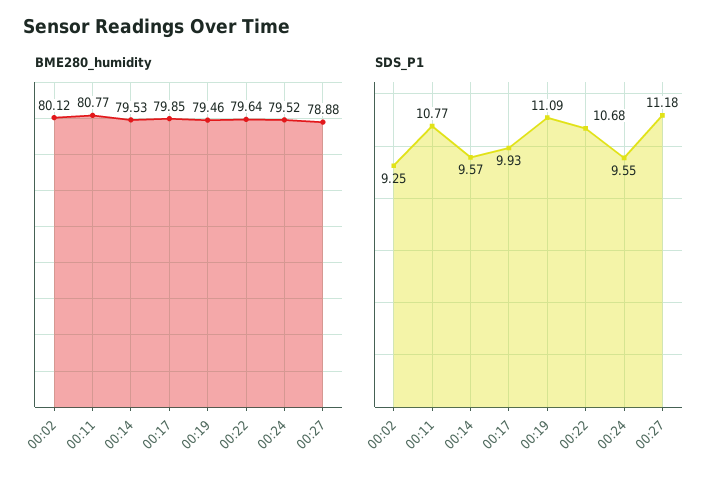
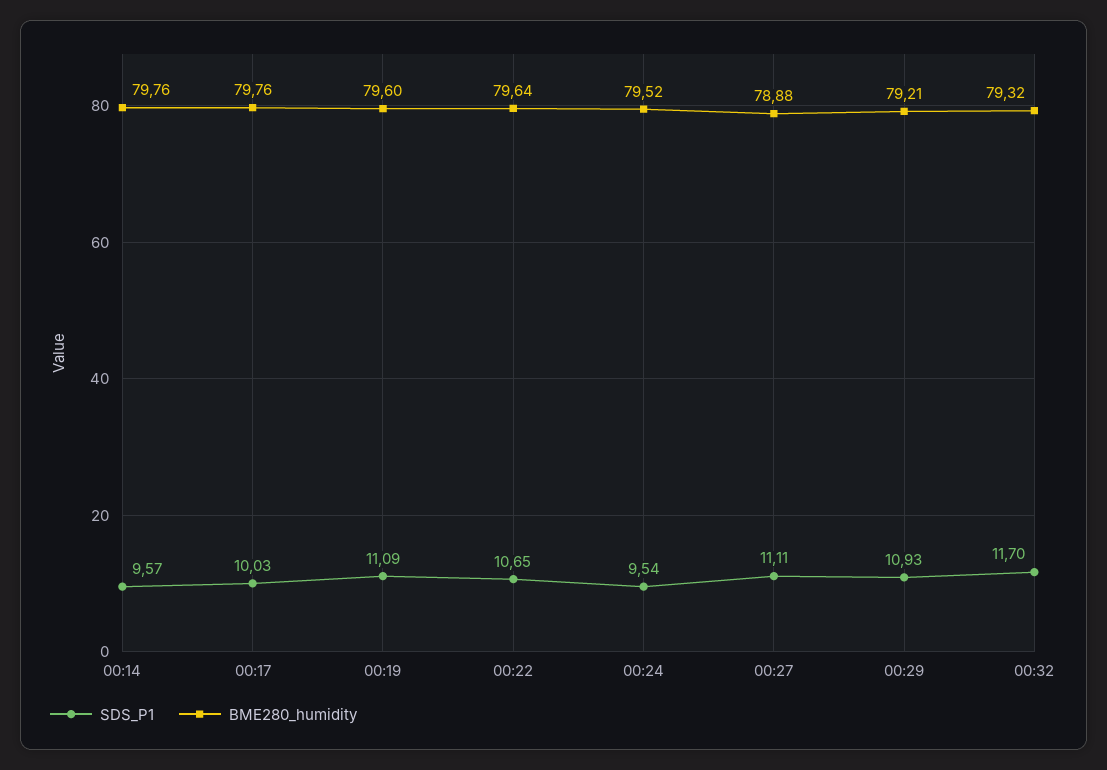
BME280_humidity, 00:02: 80.12 -> none
BME280_humidity, 00:11: 80.77 -> none
BME280_humidity, 00:14: 79.53 -> 79.76
BME280_humidity, 00:17: 79.85 -> 79.76
BME280_humidity, 00:19: 79.46 -> 79.6
SDS_P1, 00:02: 9.25 -> none
SDS_P1, 00:11: 10.77 -> none
SDS_P1, 00:17: 9.93 -> 10.03
SDS_P1, 00:22: 10.68 -> 10.65
SDS_P1, 00:24: 9.55 -> 9.54
SDS_P1, 00:27: 11.18 -> 11.11
SDS_P1, 00:29: none -> 10.93
BME280_humidity, 00:29: none -> 79.21
SDS_P1, 00:32: none -> 11.7
BME280_humidity, 00:32: none -> 79.32

